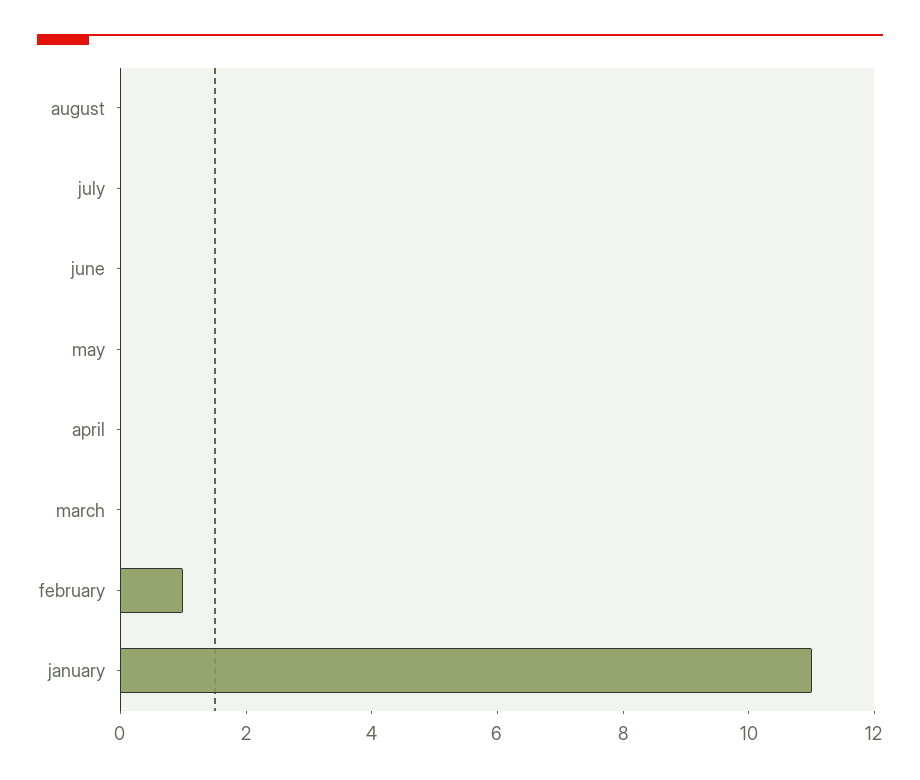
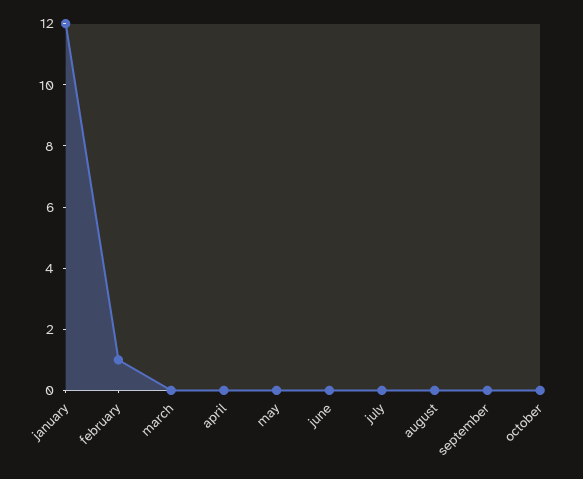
january: 11 -> 12
september: none -> 0
october: none -> 0

